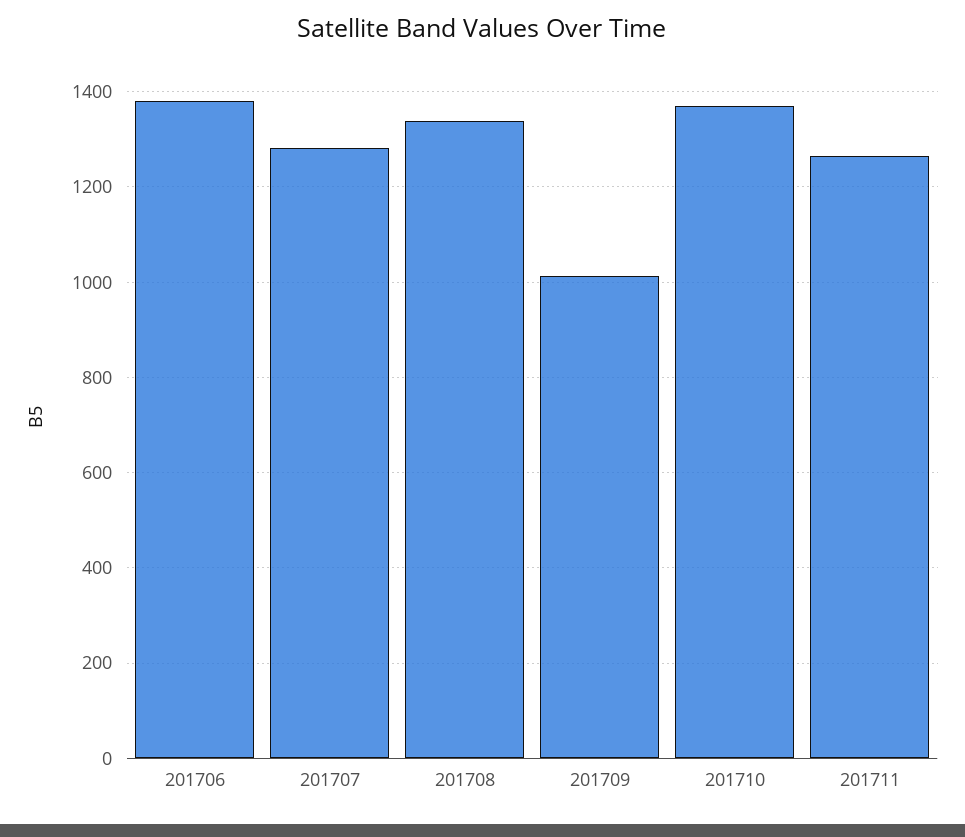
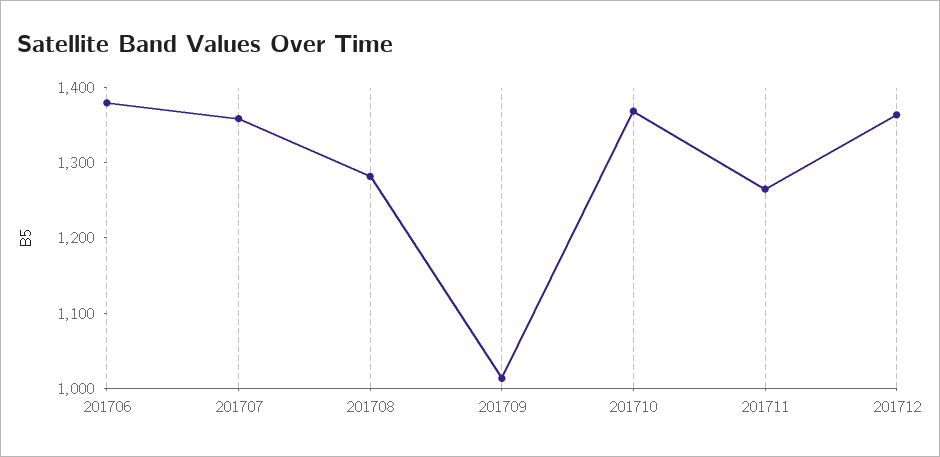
201707: 1280 -> 1360
201708: 1340 -> 1280
201712: none -> 1360

